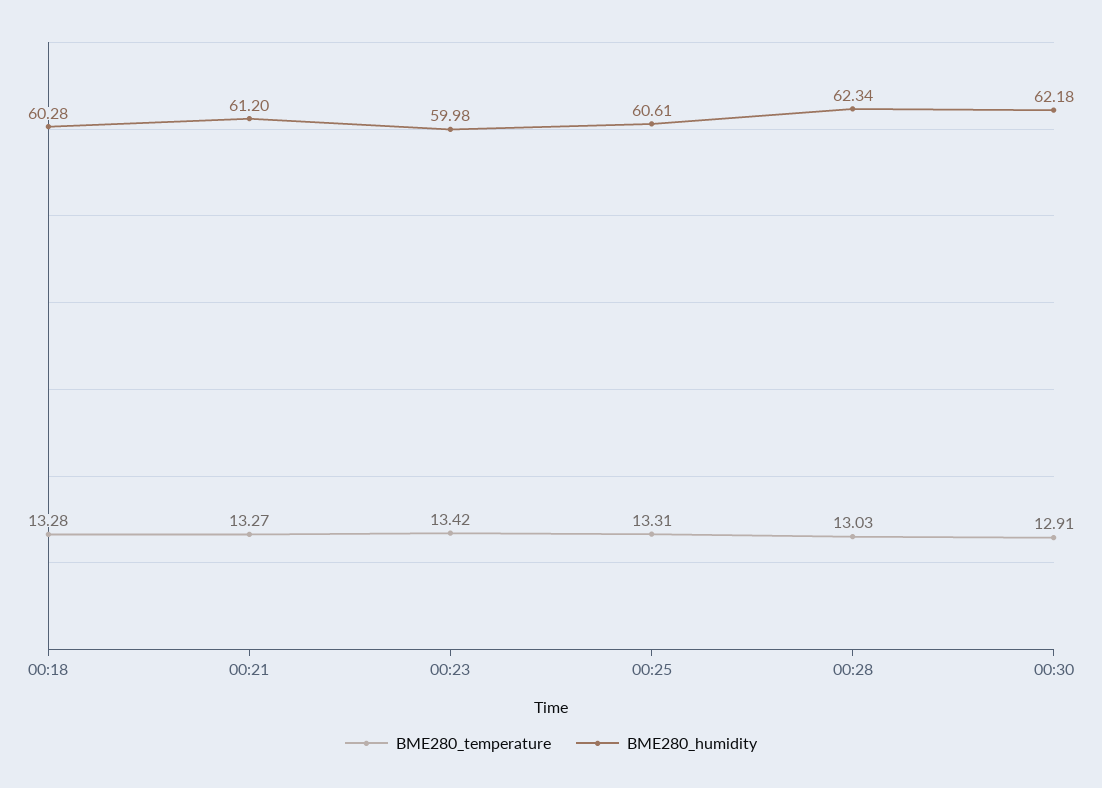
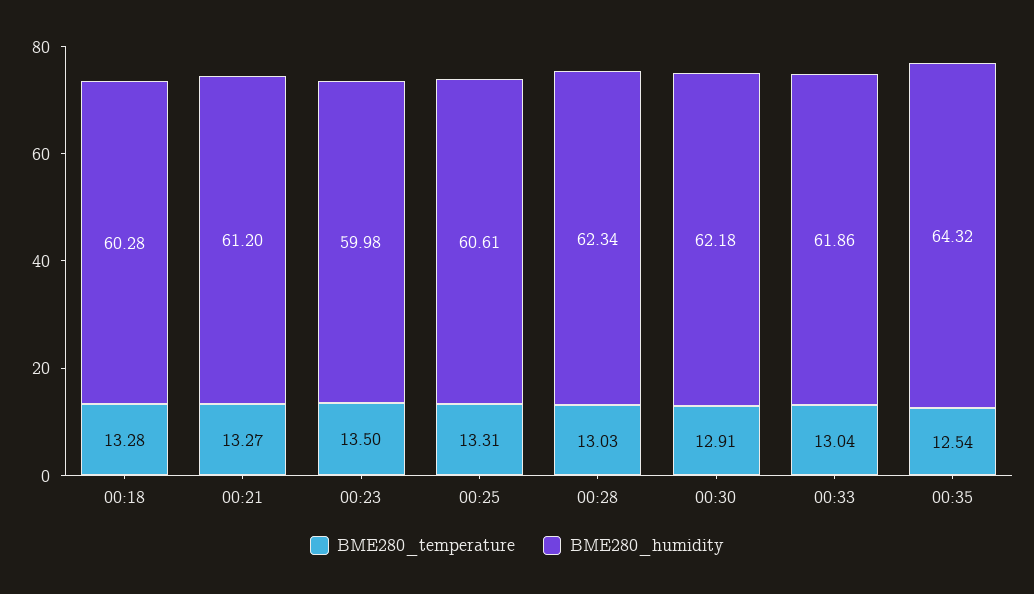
BME280_temperature, 00:23: 13.42 -> 13.5
BME280_temperature, 00:33: none -> 13.04
BME280_humidity, 00:33: none -> 61.86
BME280_temperature, 00:35: none -> 12.54
BME280_humidity, 00:35: none -> 64.32

